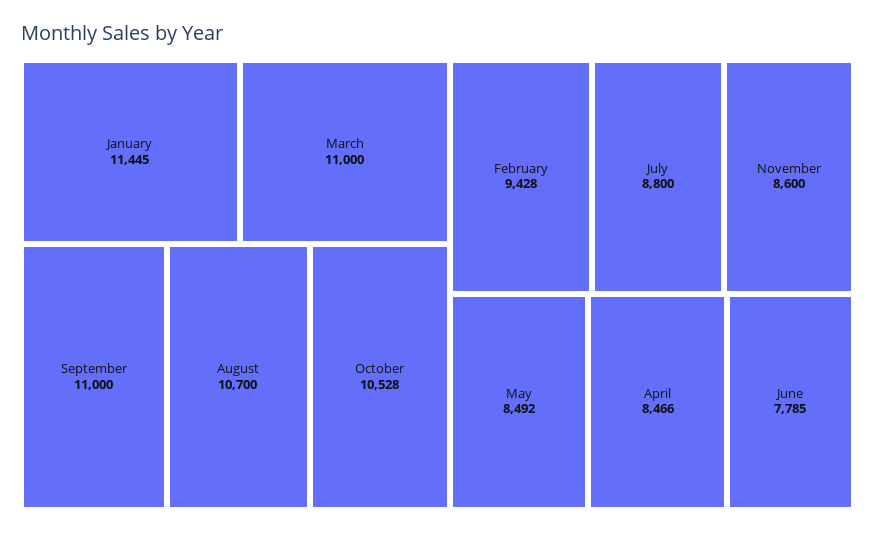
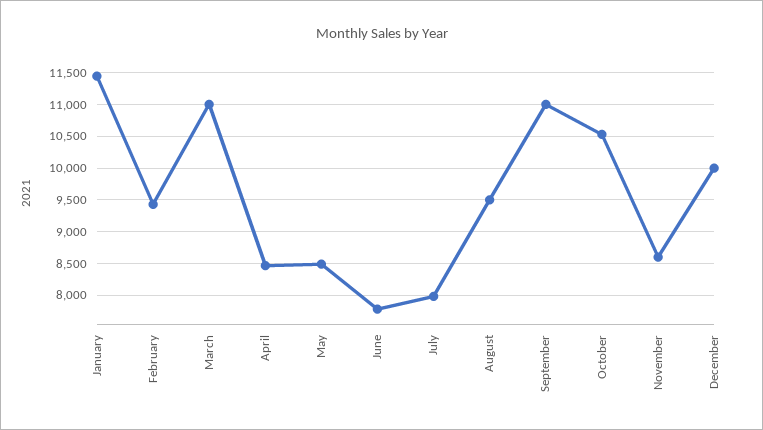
August: 10700 -> 9500
July: 8800 -> 8000
December: none -> 10000

